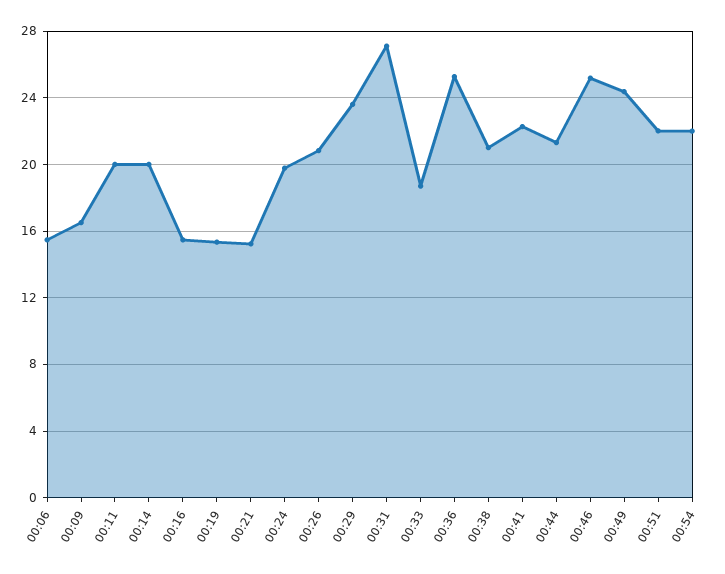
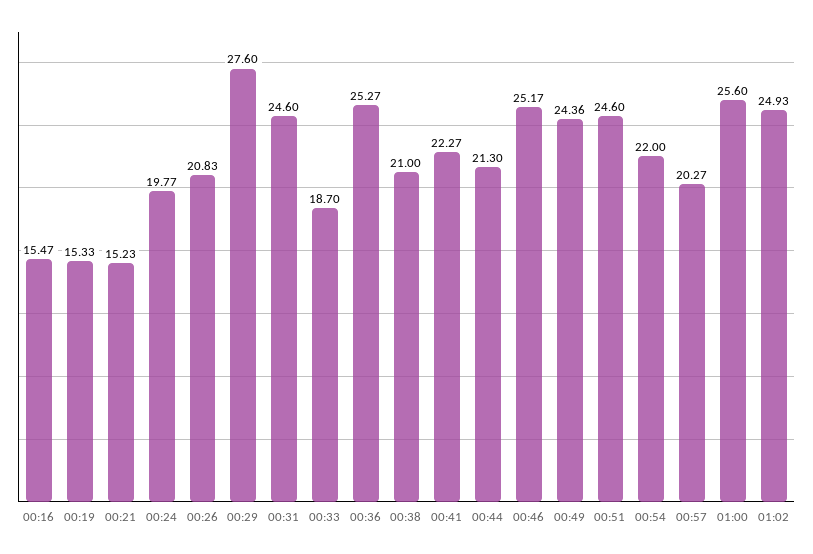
00:06: 15.5 -> none
00:09: 16.5 -> none
00:11: 20 -> none
00:14: 20 -> none
00:29: 23.5 -> 27.6
00:31: 27 -> 24.6
00:51: 22 -> 24.6
00:57: none -> 20.27
01:00: none -> 25.6
01:02: none -> 24.93

